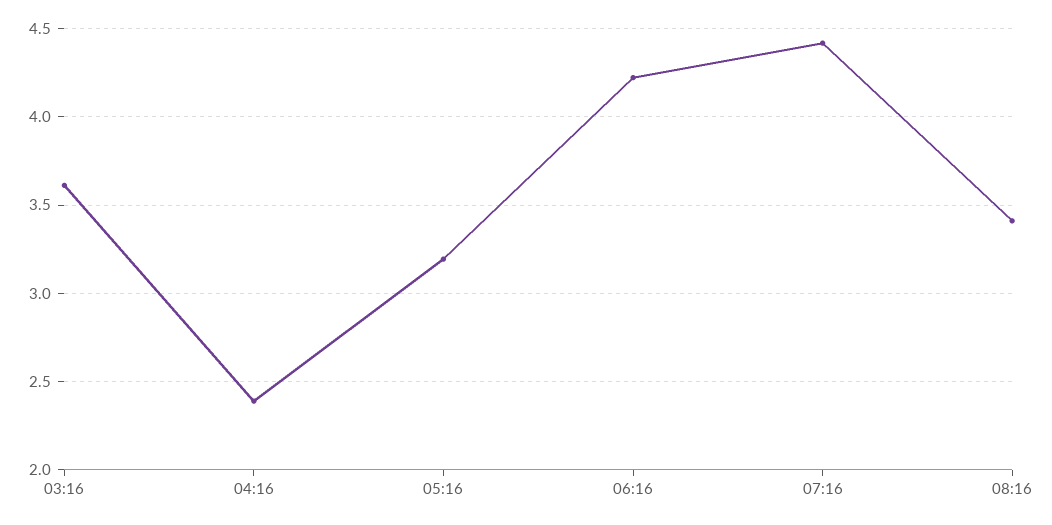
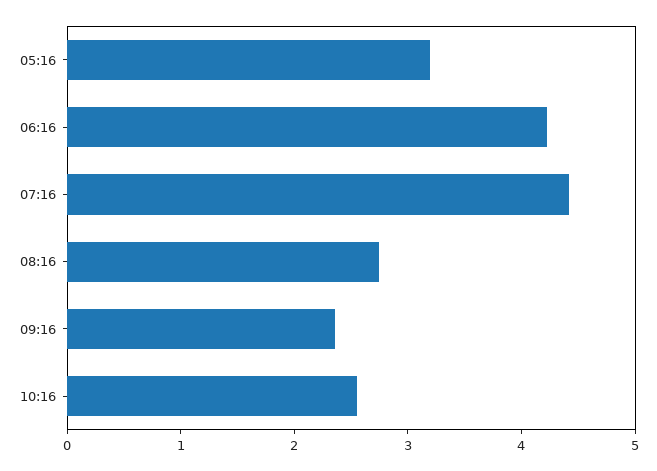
03:16: 3.6 -> none
04:16: 2.4 -> none
08:16: 3.4 -> 2.8
09:16: none -> 2.4
10:16: none -> 2.6

